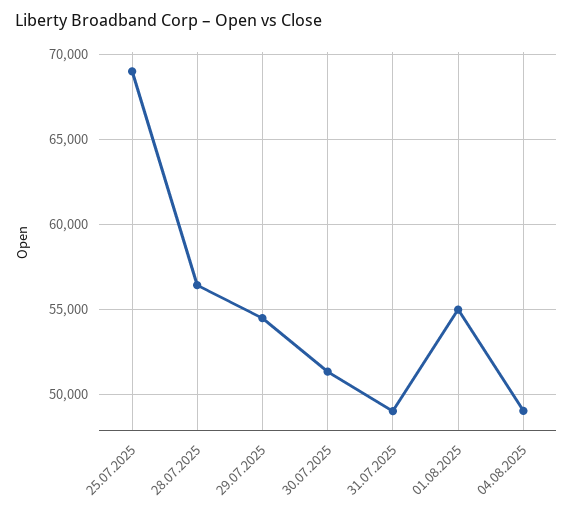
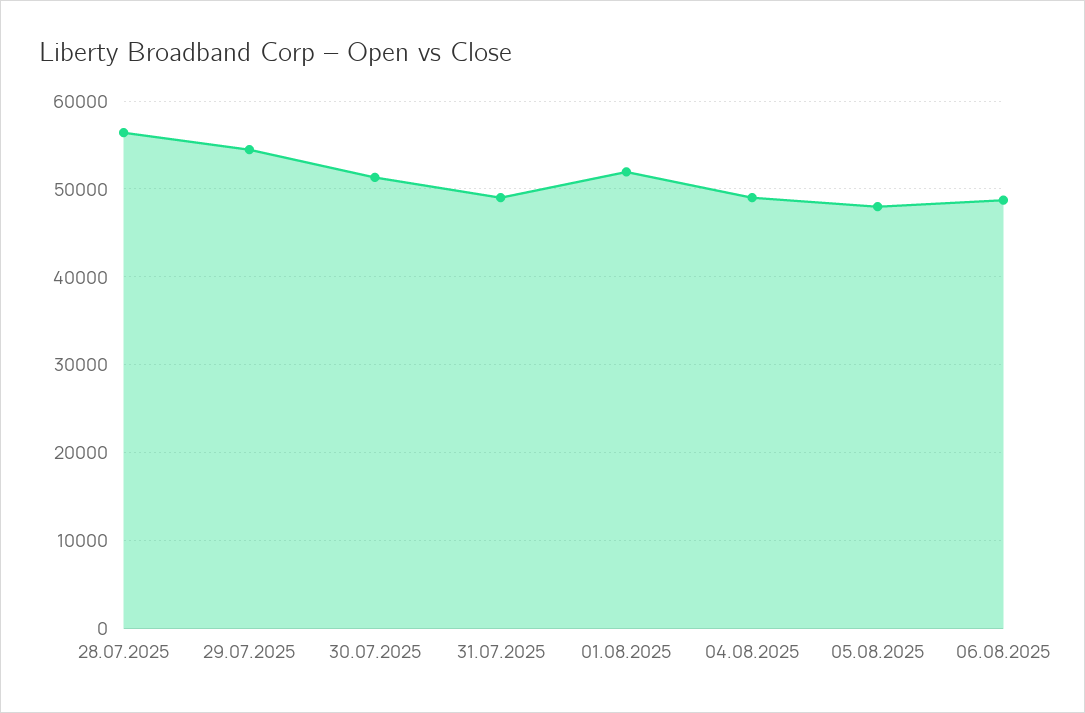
25.07.2025: 69000 -> none
01.08.2025: 55000 -> 52000
05.08.2025: none -> 48000
06.08.2025: none -> 49000

